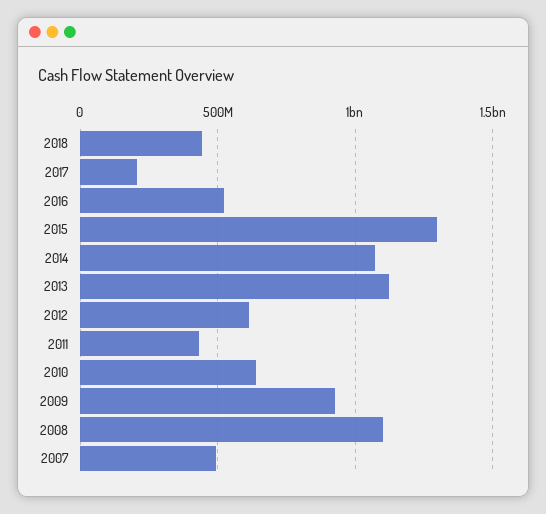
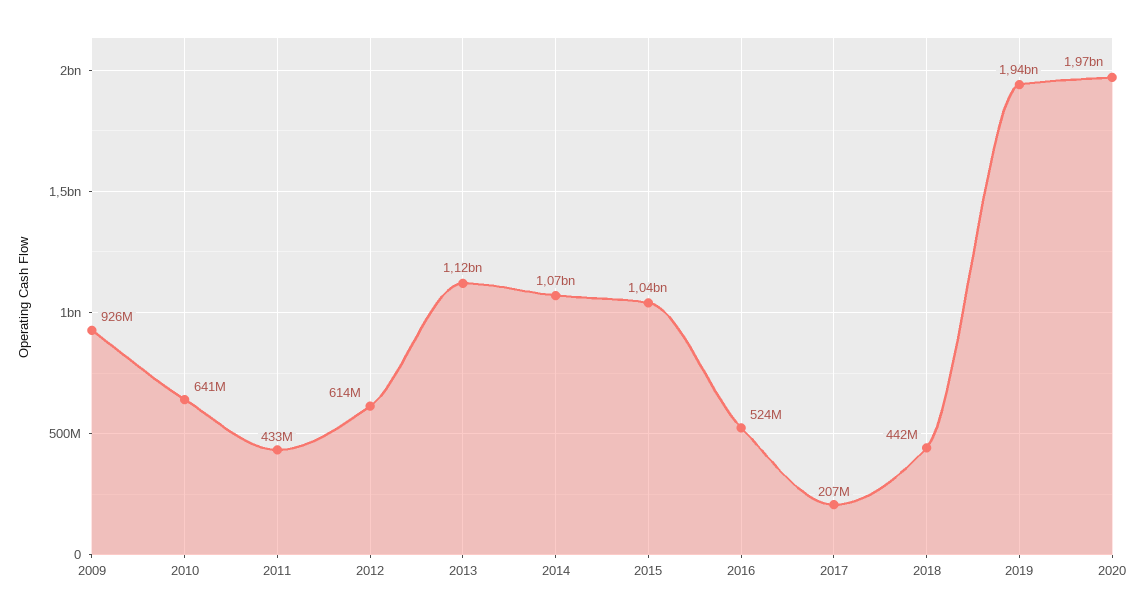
2015: 1300000000 -> 1040000000
2008: 1100000000 -> none
2007: 500000000 -> none
2019: none -> 1940000000
2020: none -> 1970000000

